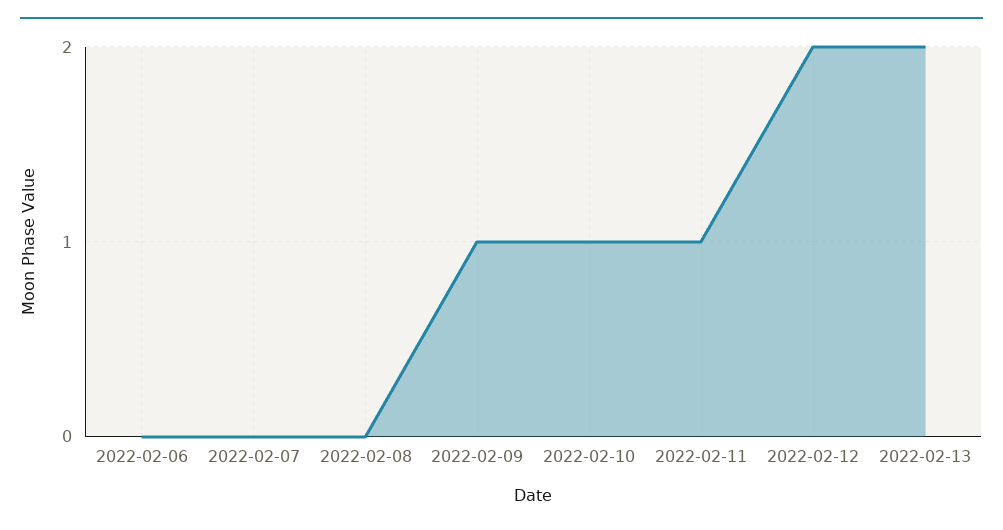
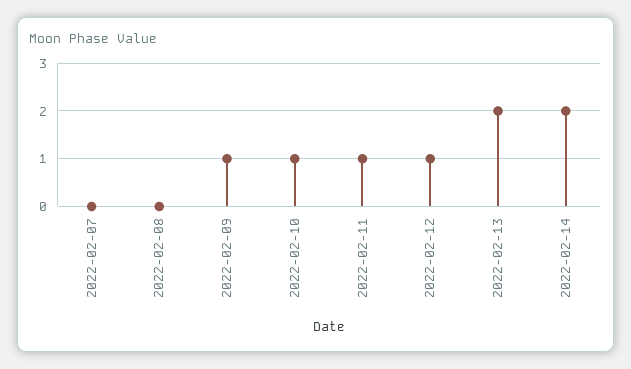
2022-02-06: 0 -> none
2022-02-12: 2 -> 1
2022-02-14: none -> 2

